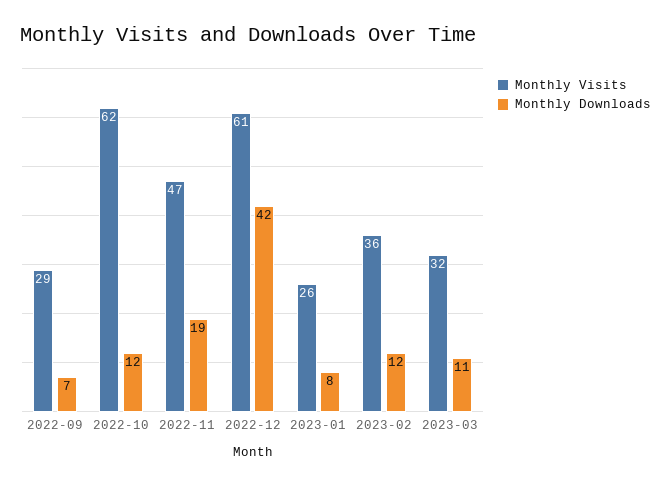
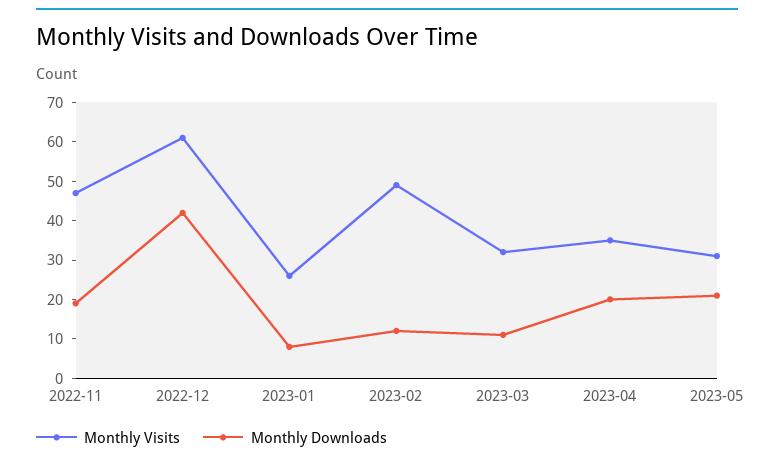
Monthly Visits, 2022-09: 29 -> none
Monthly Downloads, 2022-09: 7 -> none
Monthly Visits, 2022-10: 62 -> none
Monthly Downloads, 2022-10: 12 -> none
Monthly Visits, 2023-02: 36 -> 50
Monthly Visits, 2023-04: none -> 35
Monthly Downloads, 2023-04: none -> 20
Monthly Visits, 2023-05: none -> 30
Monthly Downloads, 2023-05: none -> 20

